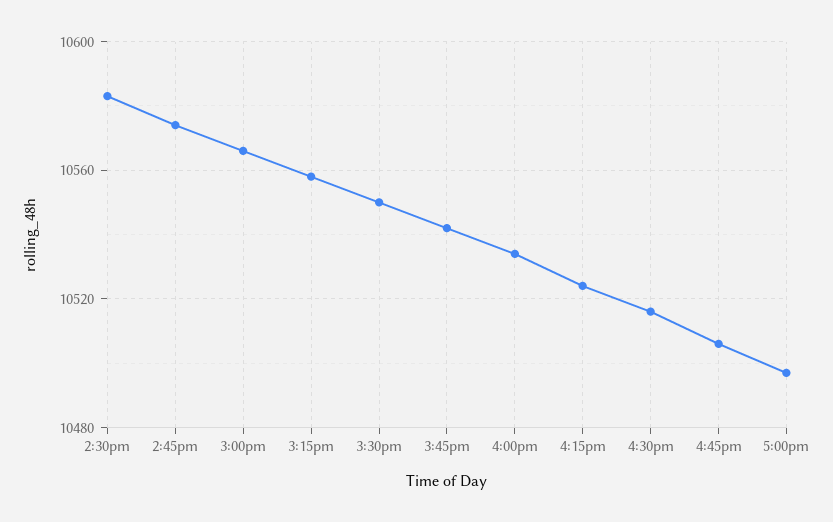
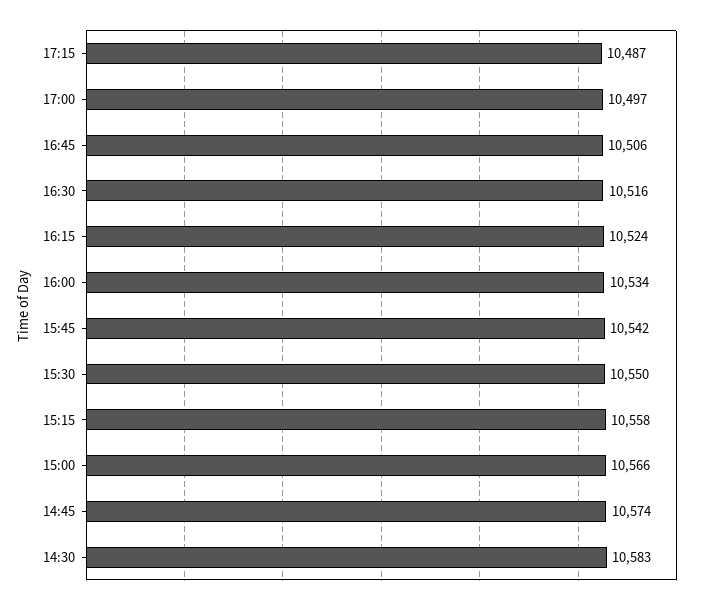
17:15: none -> 10487

